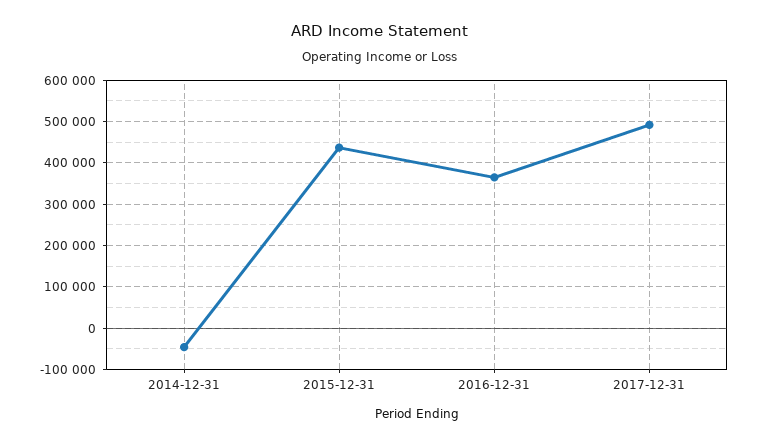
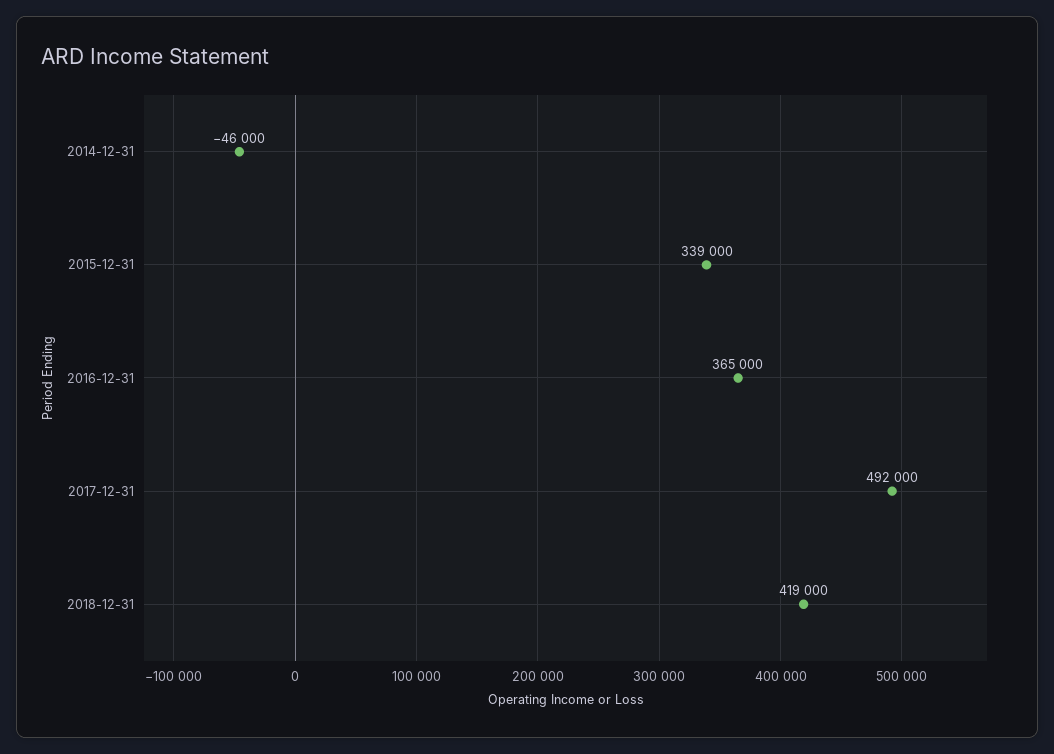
2015-12-31: 440000 -> 339000
2018-12-31: none -> 419000

